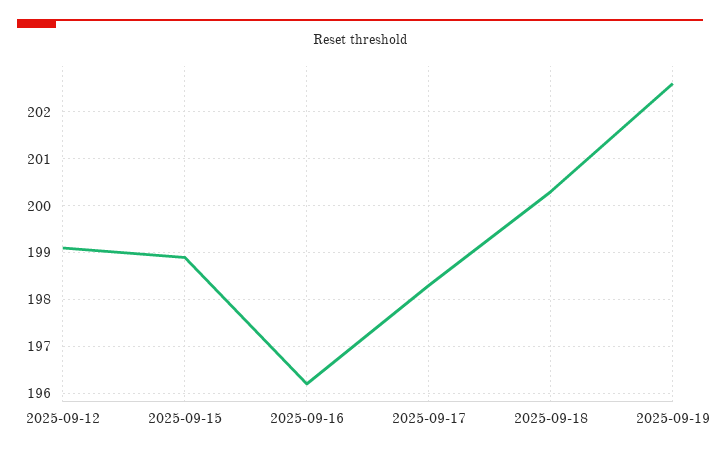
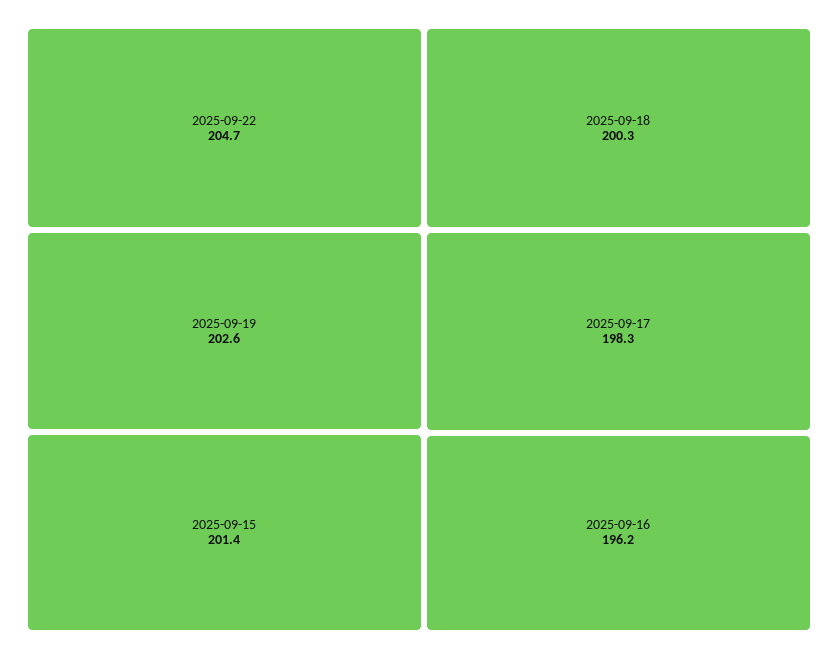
2025-09-12: 199 -> none
2025-09-15: 199 -> 201.4
2025-09-22: none -> 204.7

